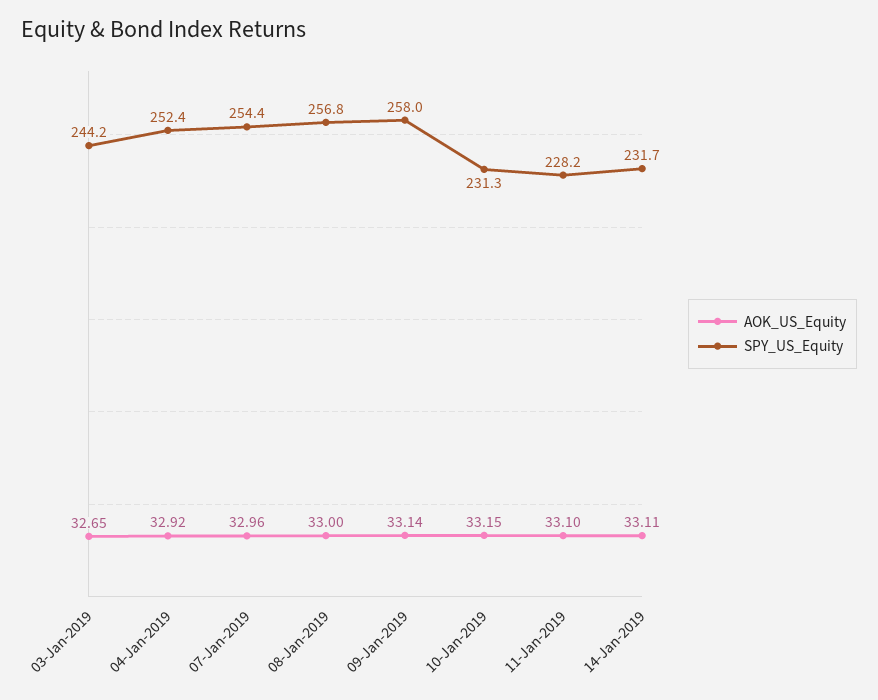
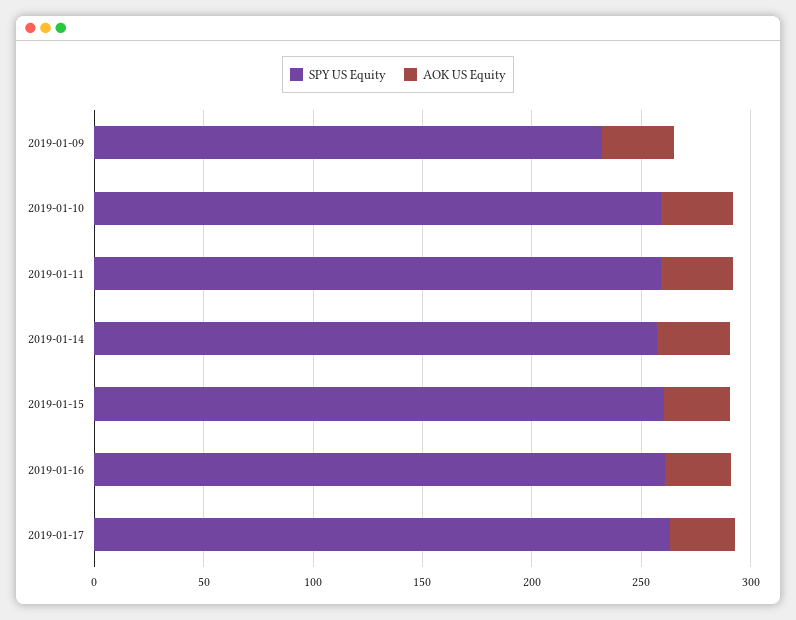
AOK_US_Equity, 03-Jan-2019: 32.65 -> none
SPY_US_Equity, 03-Jan-2019: 244.2 -> none
AOK_US_Equity, 04-Jan-2019: 32.92 -> none
SPY_US_Equity, 04-Jan-2019: 252.4 -> none
AOK_US_Equity, 07-Jan-2019: 32.96 -> none
SPY_US_Equity, 07-Jan-2019: 254.4 -> none
AOK_US_Equity, 08-Jan-2019: 33 -> none
SPY_US_Equity, 08-Jan-2019: 256.8 -> none
SPY_US_Equity, 09-Jan-2019: 258 -> 230
SPY_US_Equity, 10-Jan-2019: 231.3 -> 260
SPY_US_Equity, 11-Jan-2019: 228.2 -> 260
SPY_US_Equity, 14-Jan-2019: 231.7 -> 260
SPY_US_Equity, 2019-01-15: none -> 260
AOK_US_Equity, 2019-01-15: none -> 30
SPY_US_Equity, 2019-01-16: none -> 260
AOK_US_Equity, 2019-01-16: none -> 30
SPY_US_Equity, 2019-01-17: none -> 260
AOK_US_Equity, 2019-01-17: none -> 30

